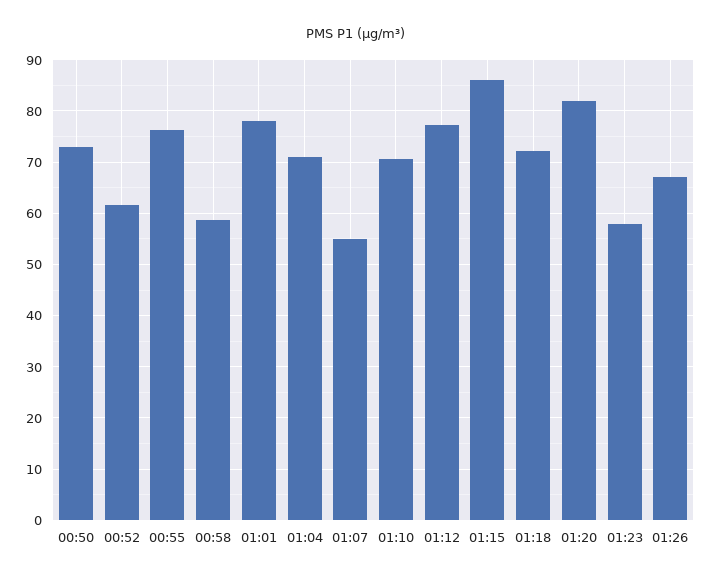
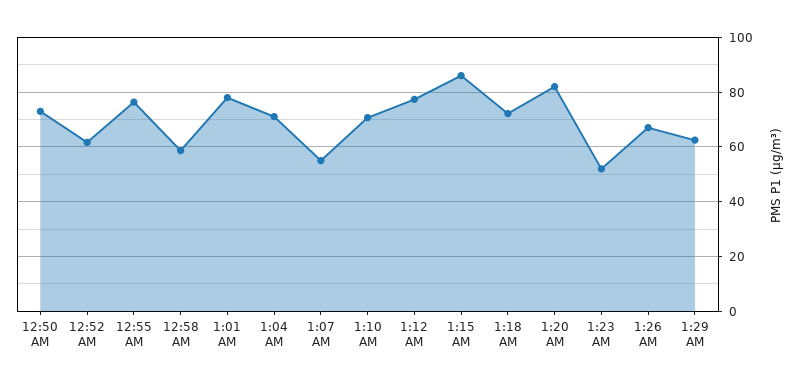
01:23: 58 -> 52.5
1:29 AM: none -> 62.5

